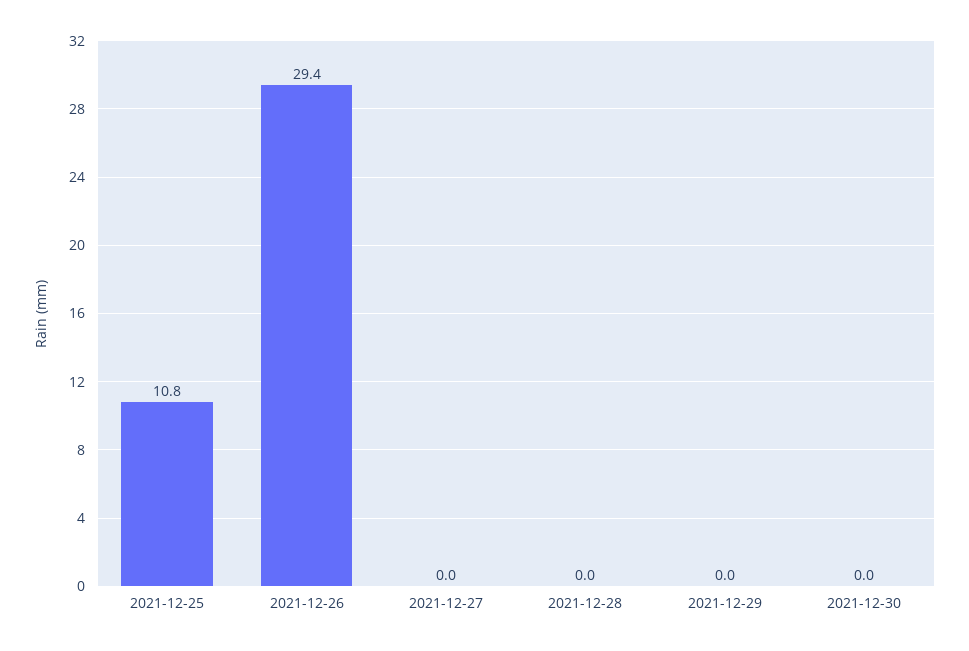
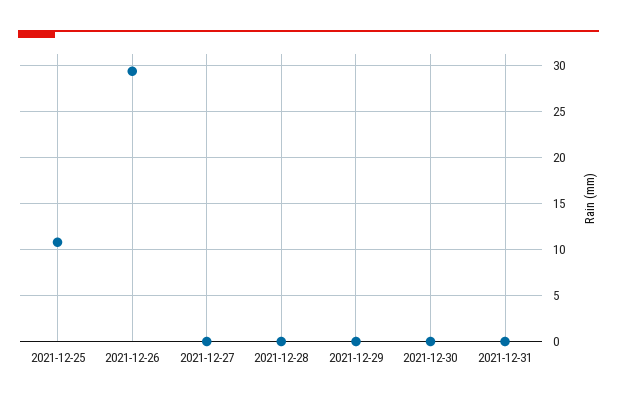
2021-12-31: none -> 0

